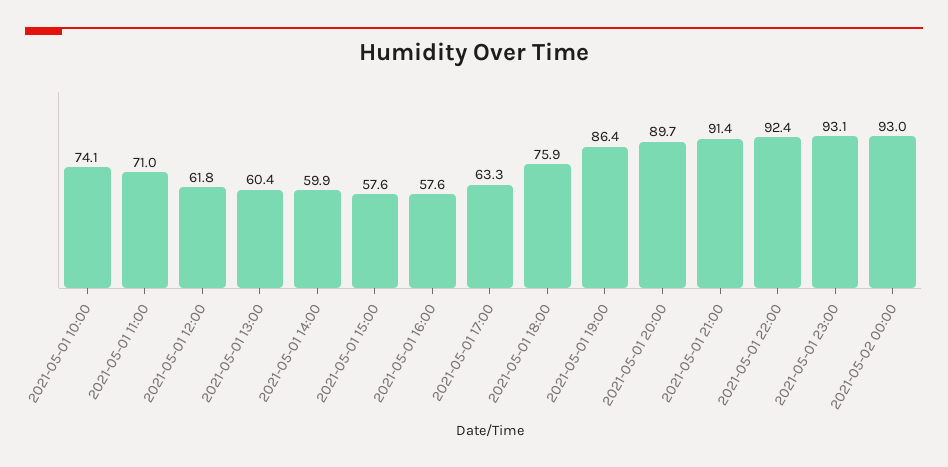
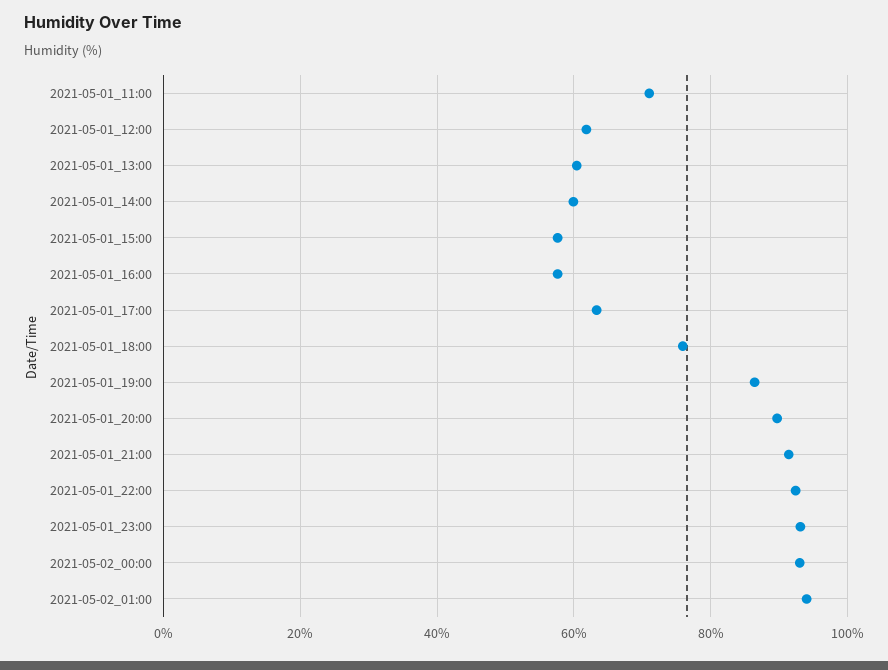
2021-05-01 10:00: 74.1 -> none
2021-05-02_01:00: none -> 94

